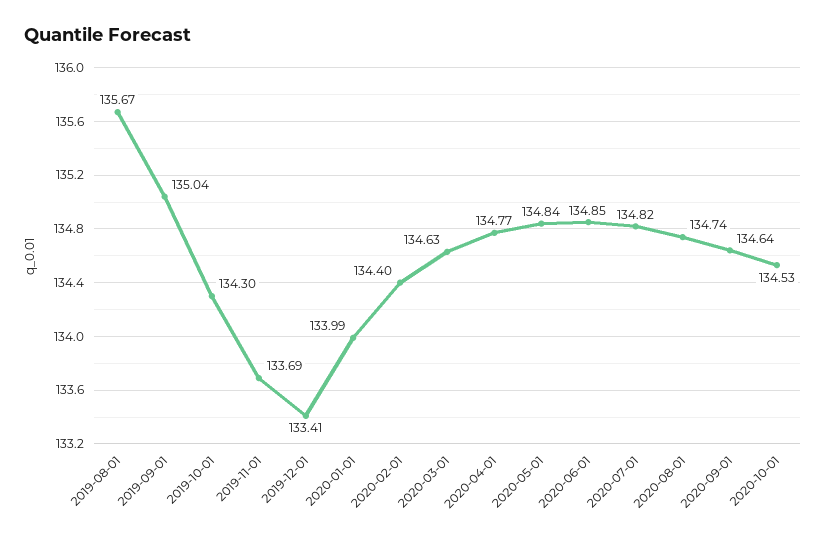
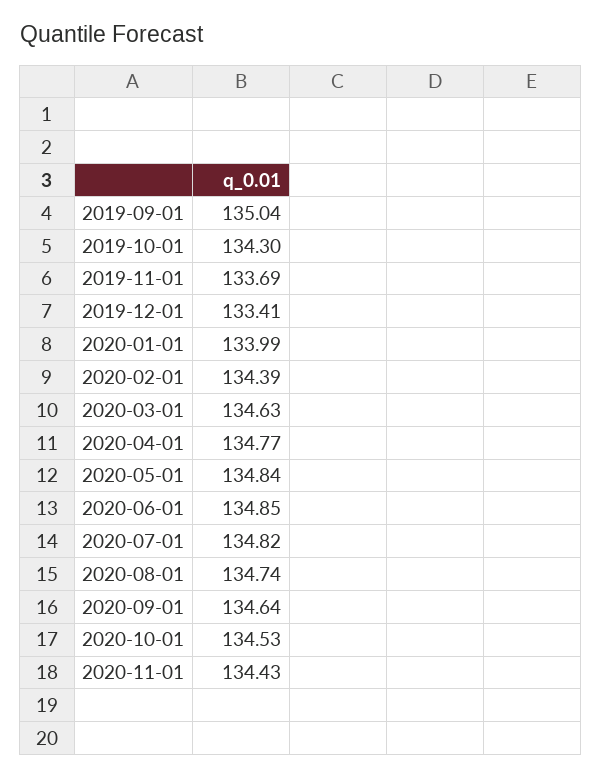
2019-08-01: 135.67 -> none
2020-02-01: 134.4 -> 134.39
2020-11-01: none -> 134.43

